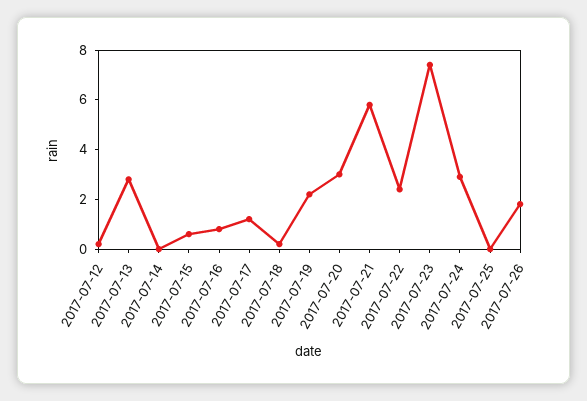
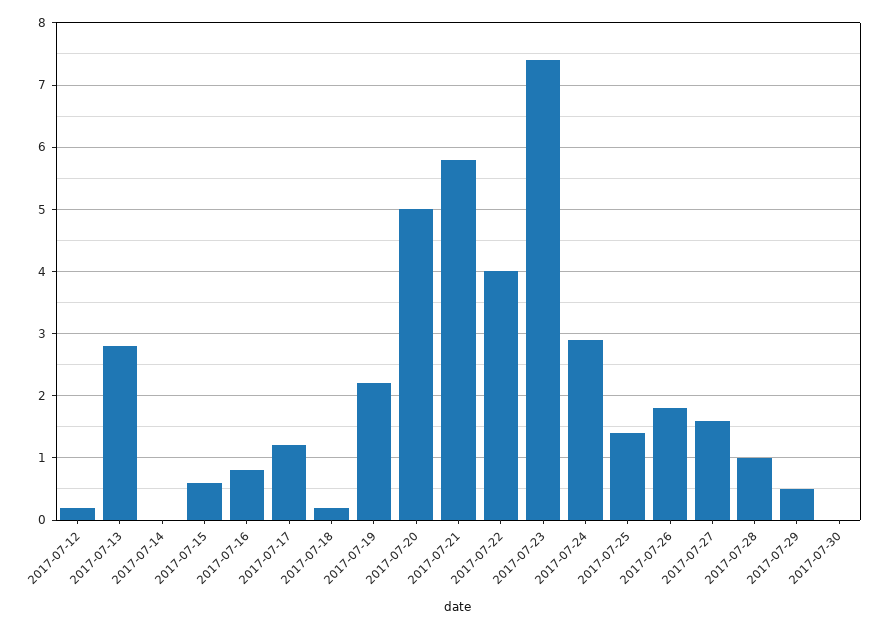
2017-07-20: 3 -> 5
2017-07-22: 2.5 -> 4
2017-07-25: 0 -> 1.4
2017-07-27: none -> 1.6
2017-07-28: none -> 1
2017-07-29: none -> 0.5
2017-07-30: none -> 0

